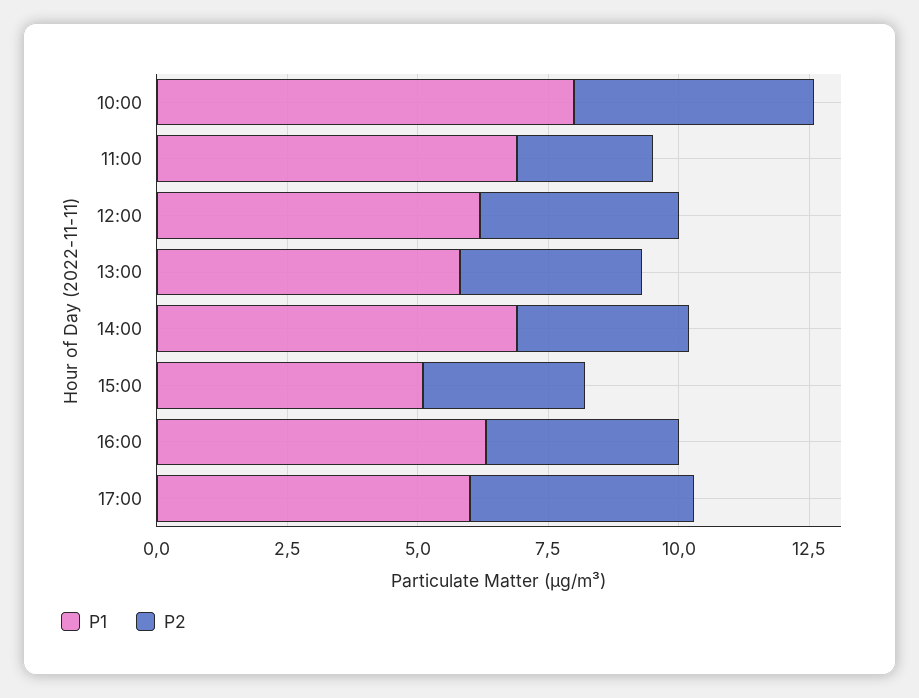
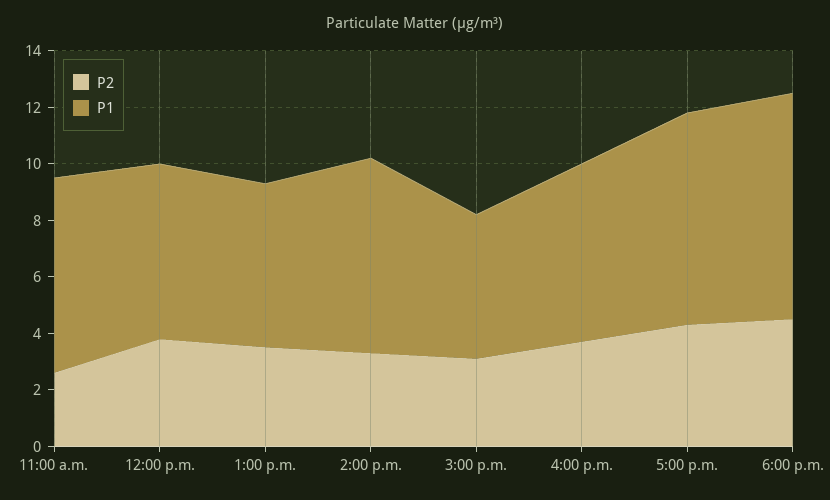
P1, 10:00: 8 -> none
P2, 10:00: 4.5 -> none
P1, 17:00: 6 -> 7.5
P2, 6:00 p.m.: none -> 4.5
P1, 6:00 p.m.: none -> 8

